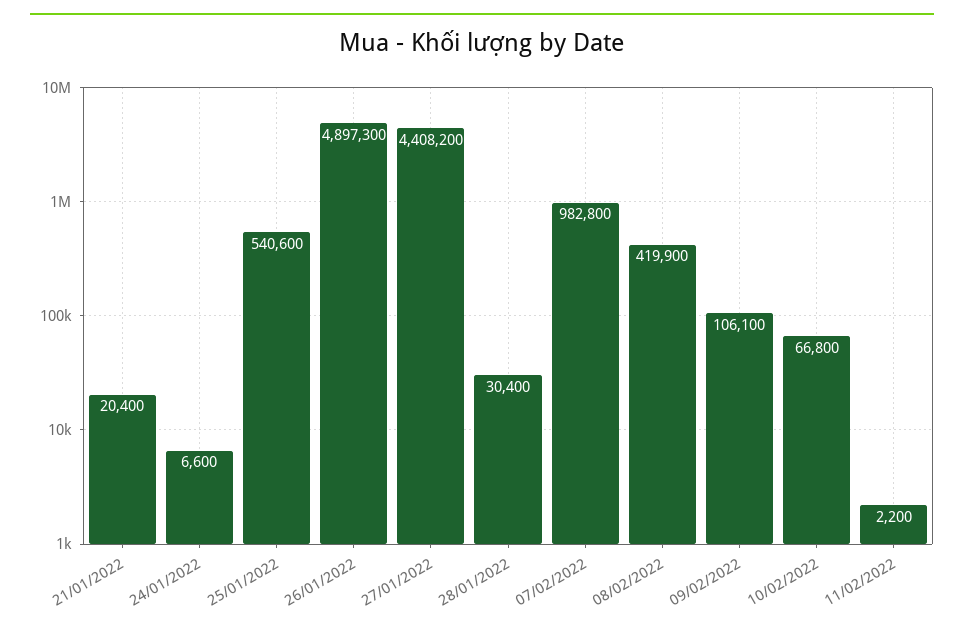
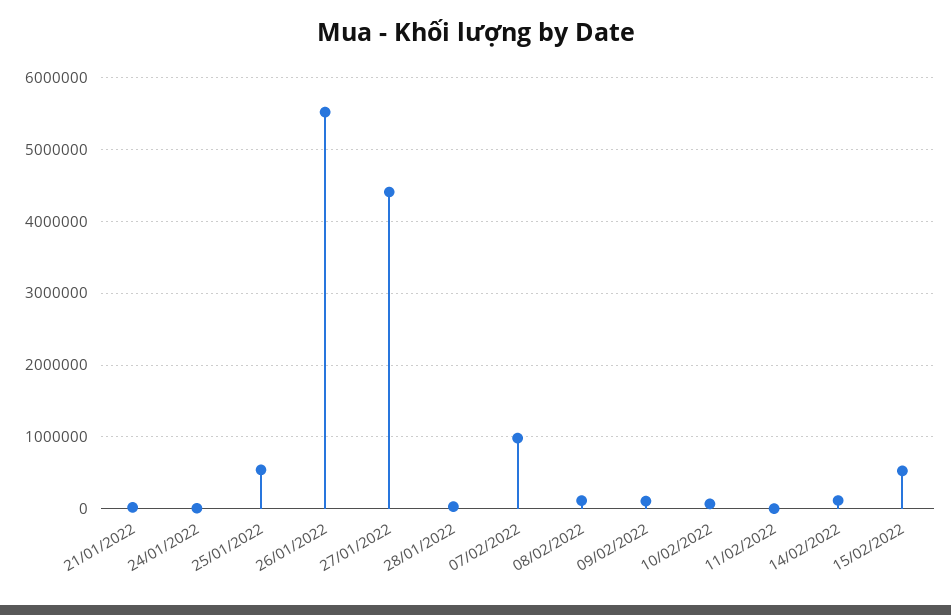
26/01/2022: 4897300 -> 5500000
08/02/2022: 419900 -> 100000
14/02/2022: none -> 100000
15/02/2022: none -> 500000

